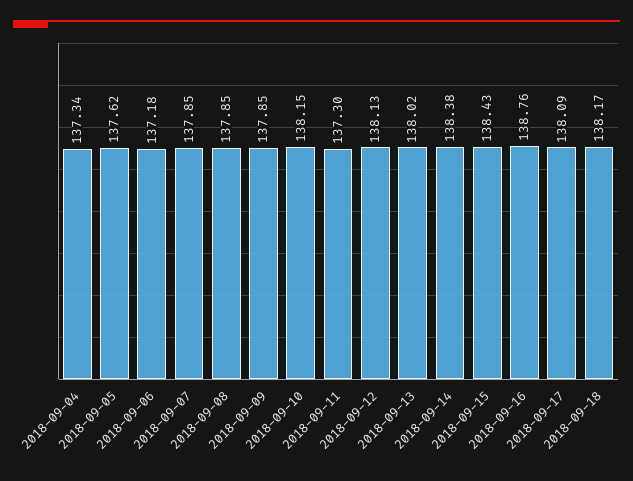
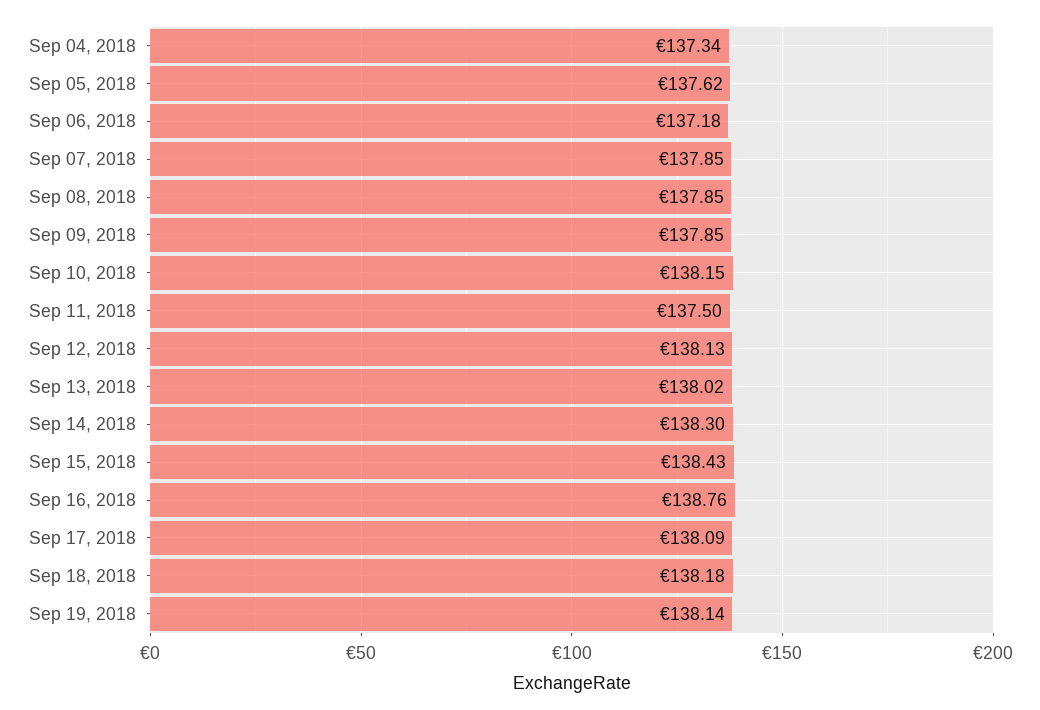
2018-09-11: 137.3 -> 137.5
2018-09-14: 138.38 -> 138.3
2018-09-18: 138.17 -> 138.18
Sep 19, 2018: none -> 138.14

